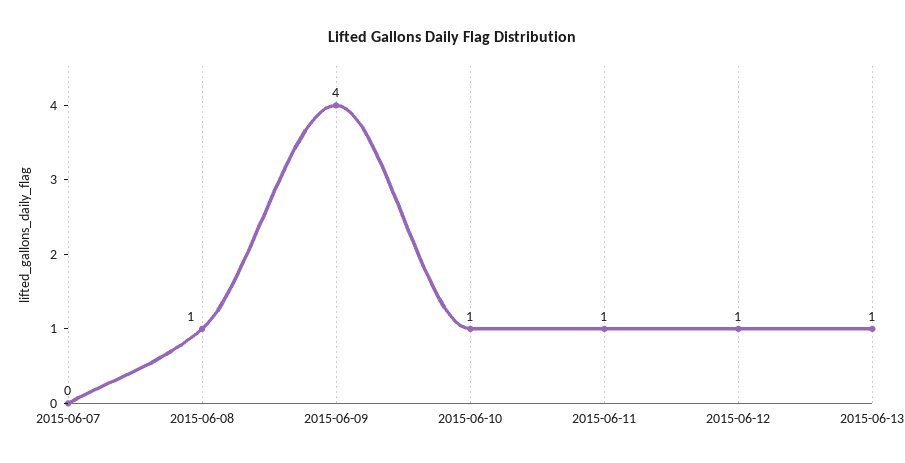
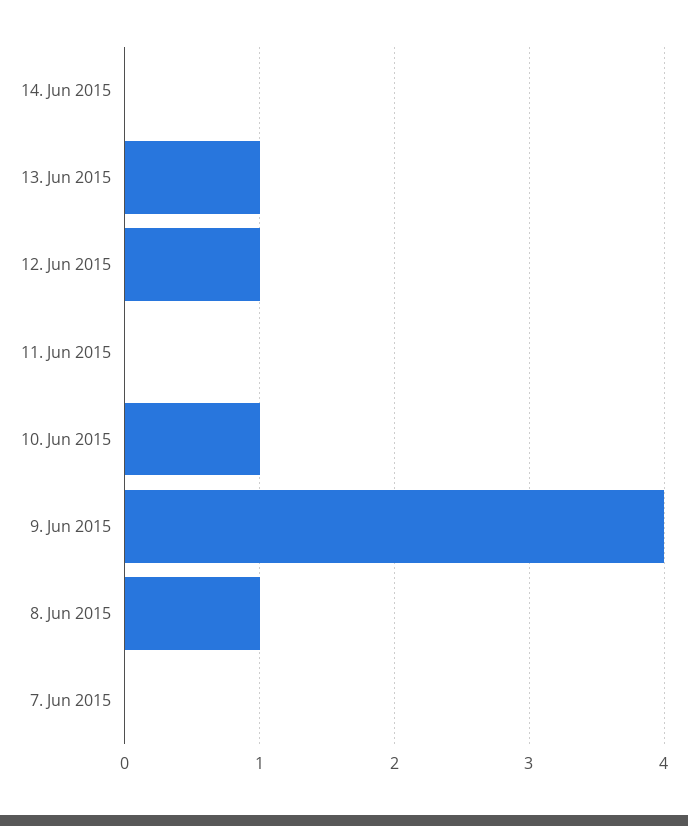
2015-06-11: 1 -> 0
14. Jun 2015: none -> 0

